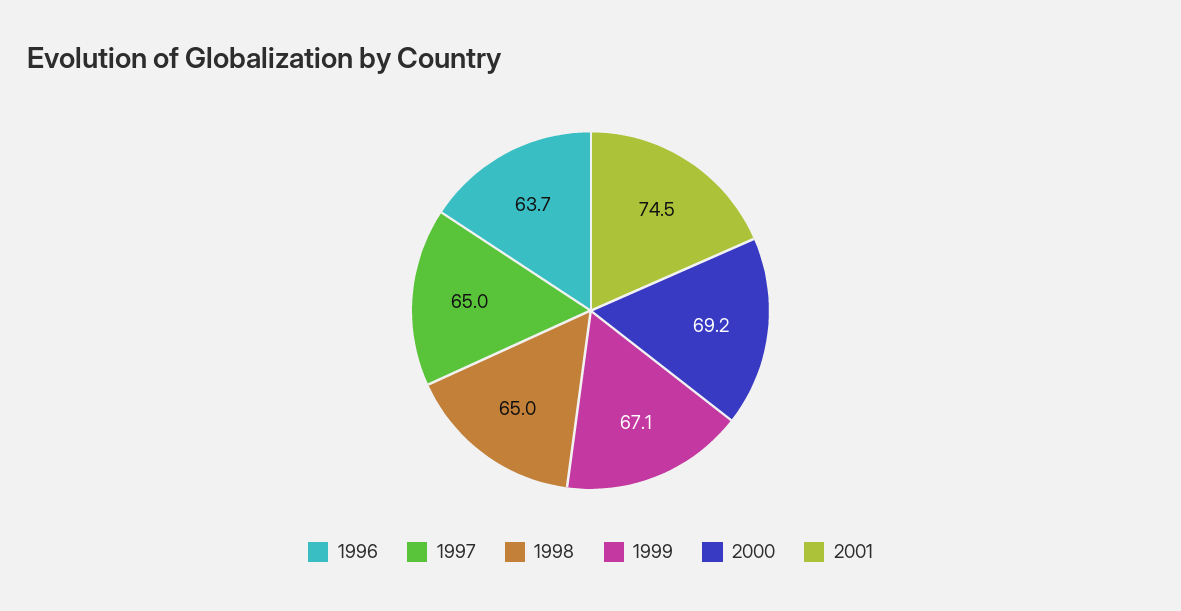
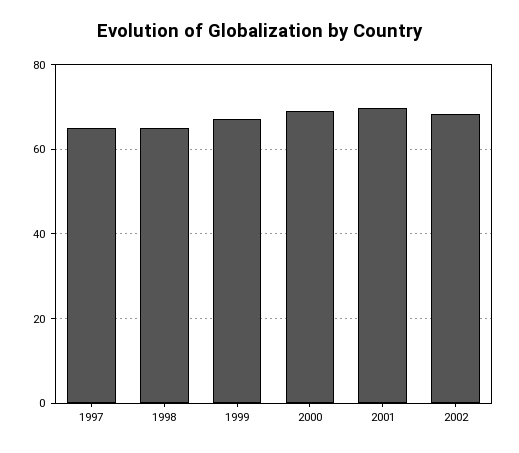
1996: 63.7 -> none
2001: 74.5 -> 70
2002: none -> 68

